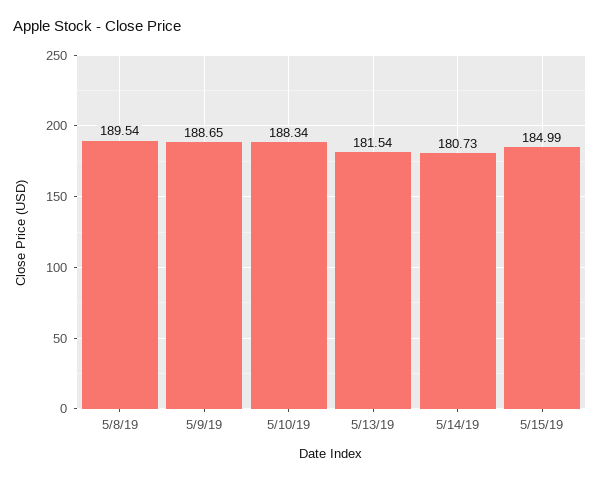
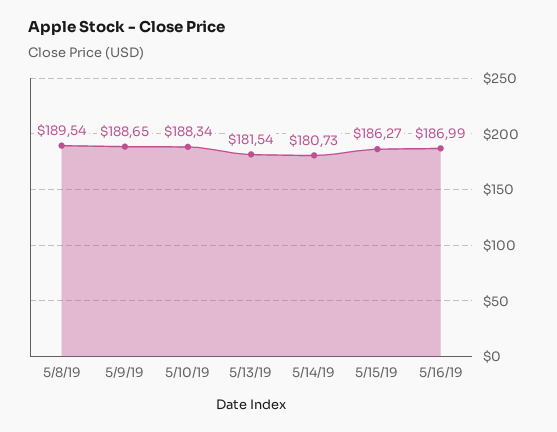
5/15/19: 184.99 -> 186.27
5/16/19: none -> 186.99

